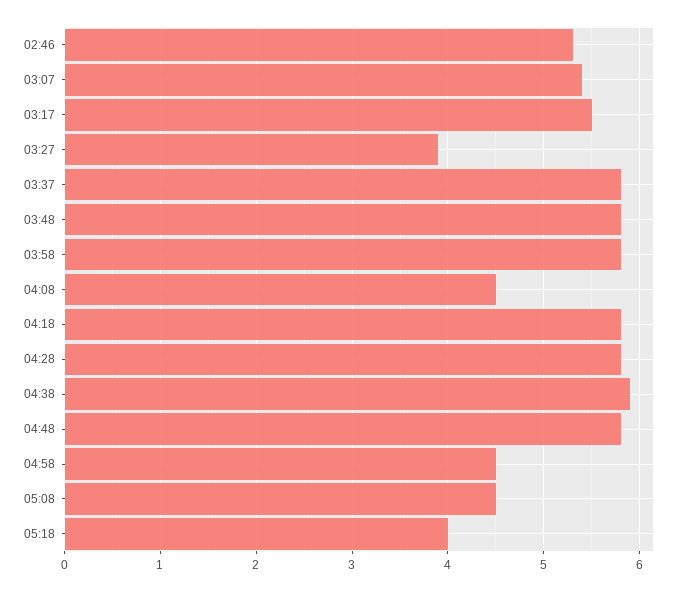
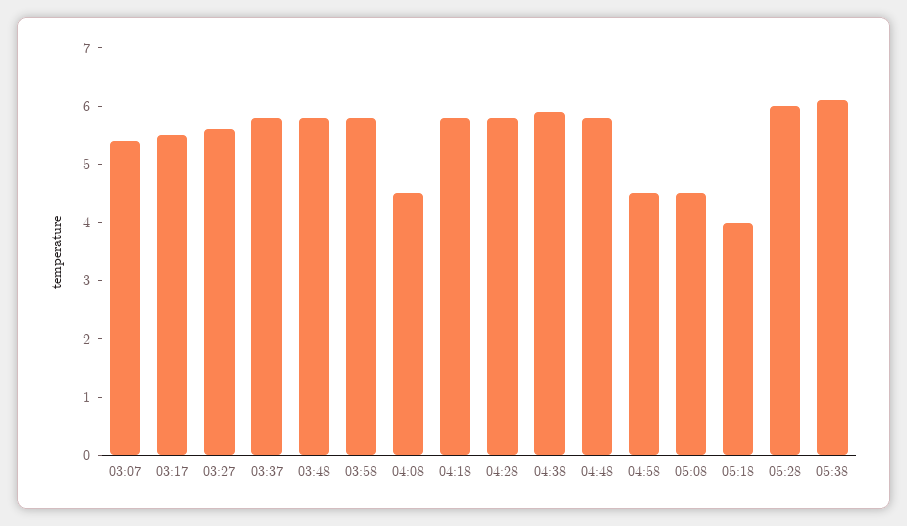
02:46: 5.3 -> none
03:27: 3.9 -> 5.5
05:28: none -> 6
05:38: none -> 6

